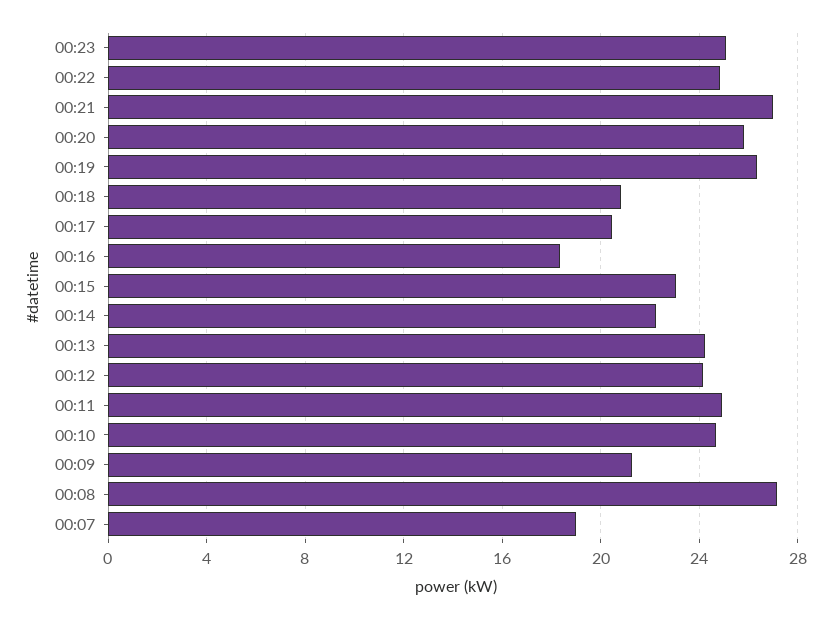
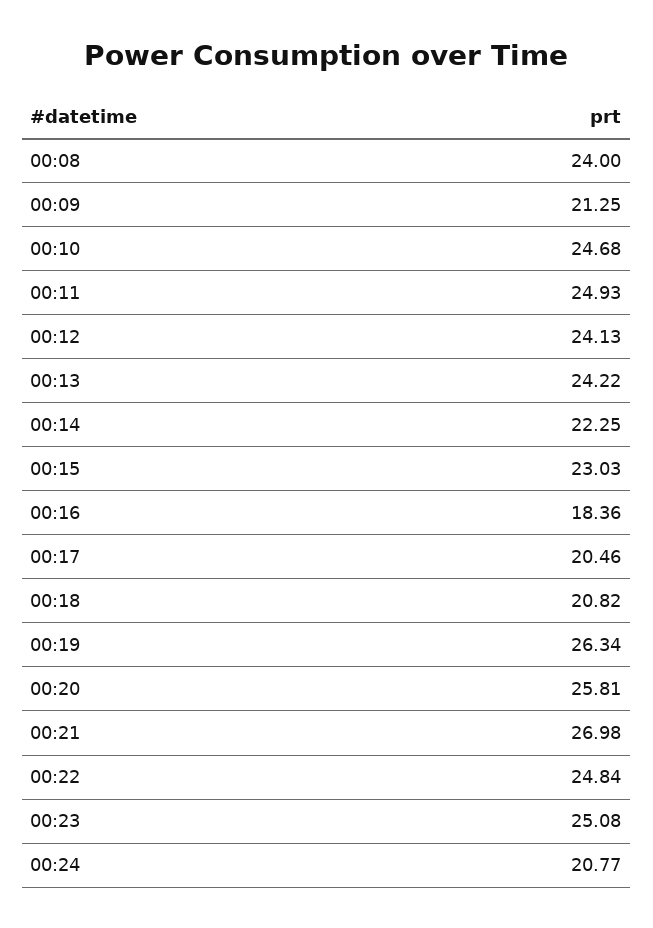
00:08: 27 -> 24
00:07: 19 -> none
00:24: none -> 20.77

